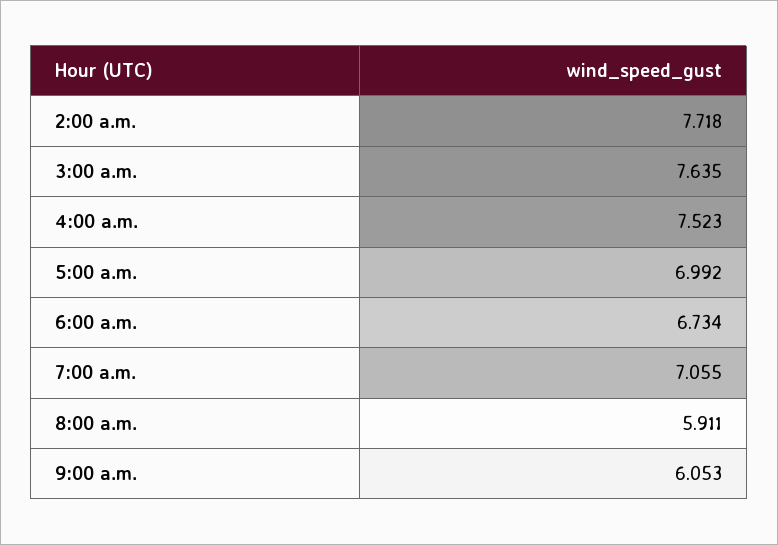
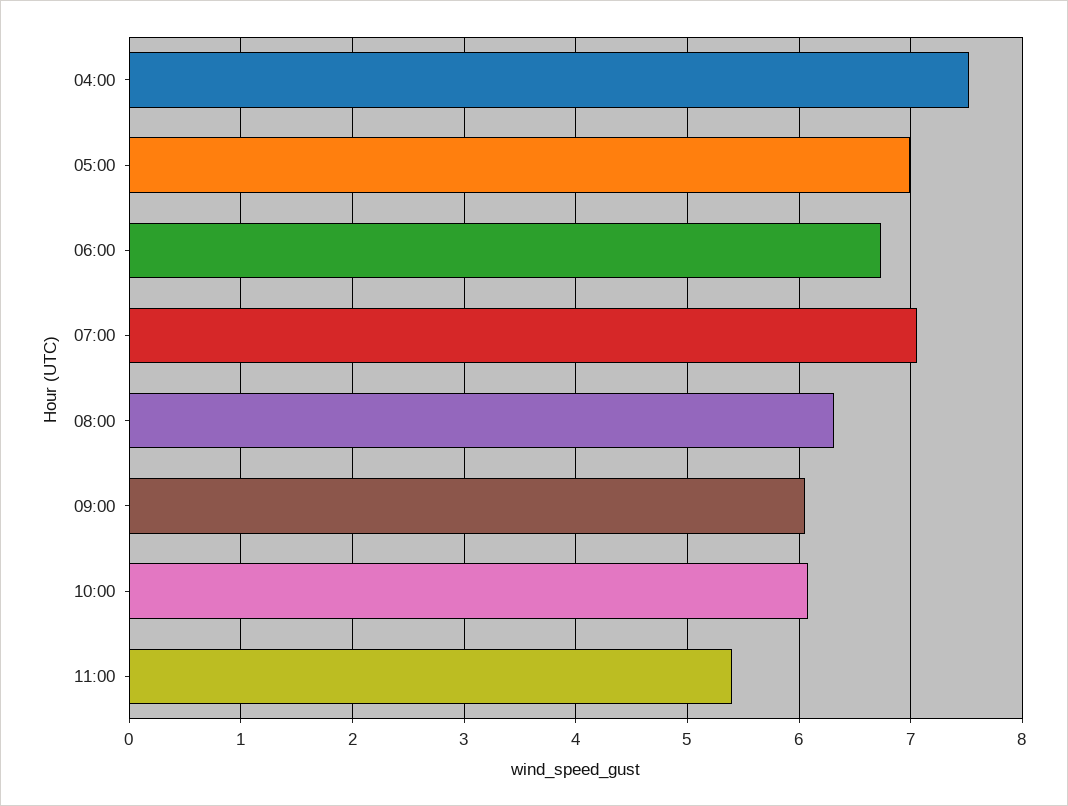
2:00 a.m.: 7.718 -> none
3:00 a.m.: 7.635 -> none
8:00 a.m.: 5.911 -> 6.3
10:00: none -> 6.1
11:00: none -> 5.4

